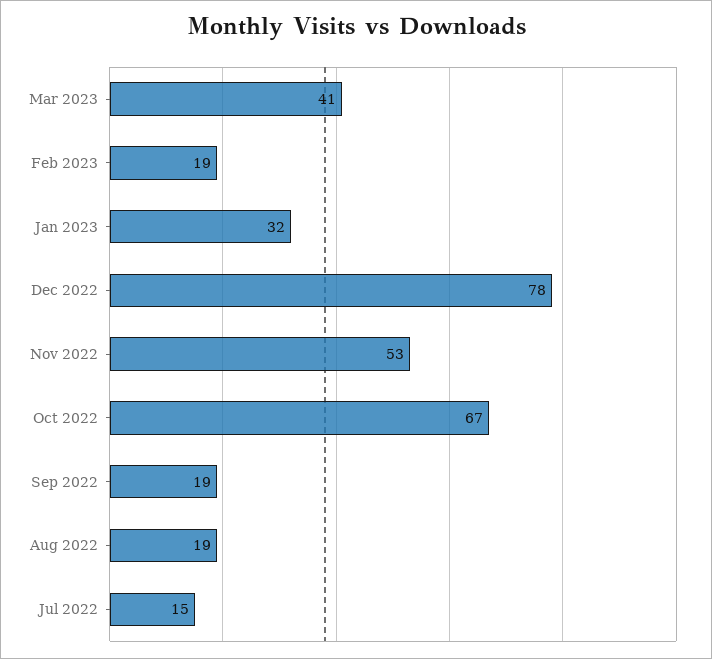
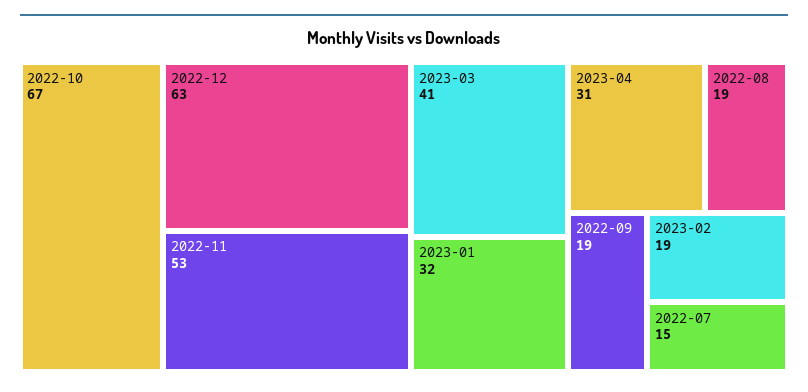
Dec 2022: 78 -> 63
2023-04: none -> 31

